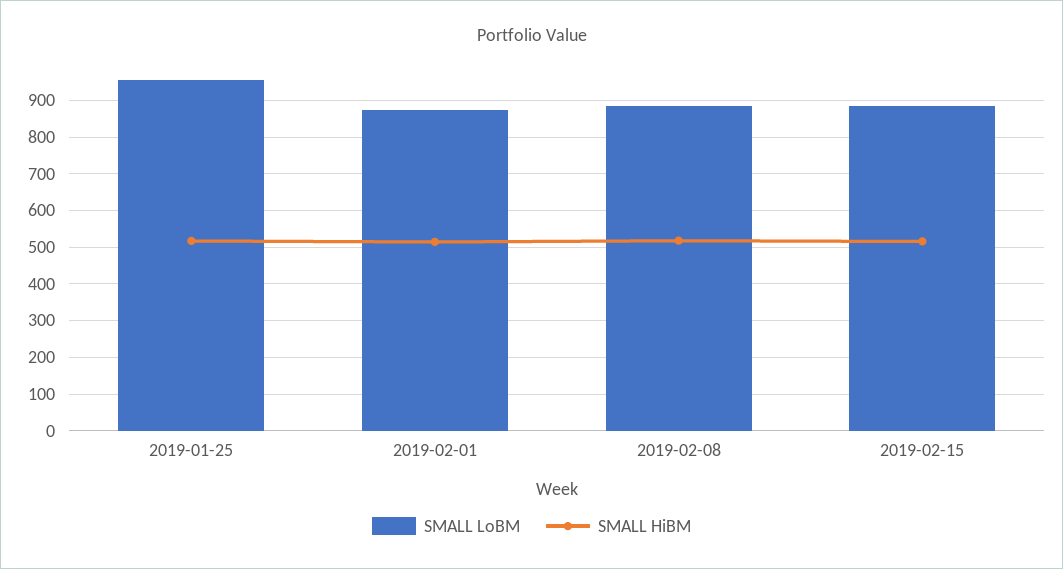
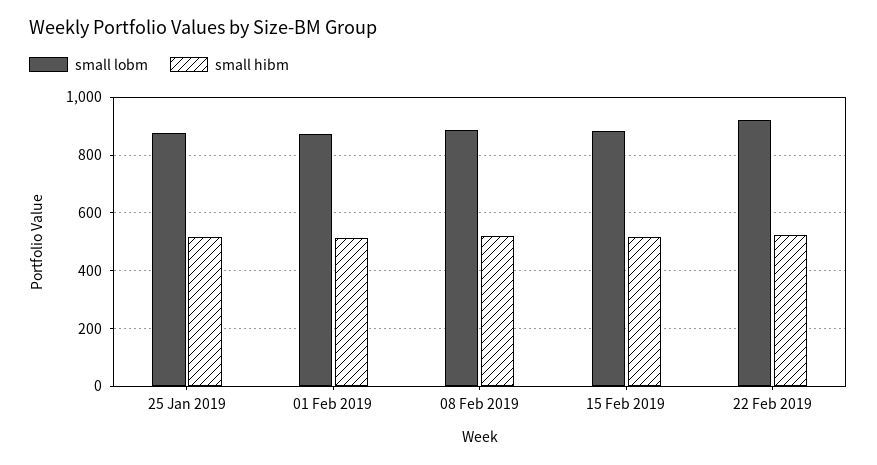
SMALL LoBM, 2019-01-25: 960 -> 875
SMALL LoBM, 22 Feb 2019: none -> 925
SMALL HiBM, 22 Feb 2019: none -> 525

